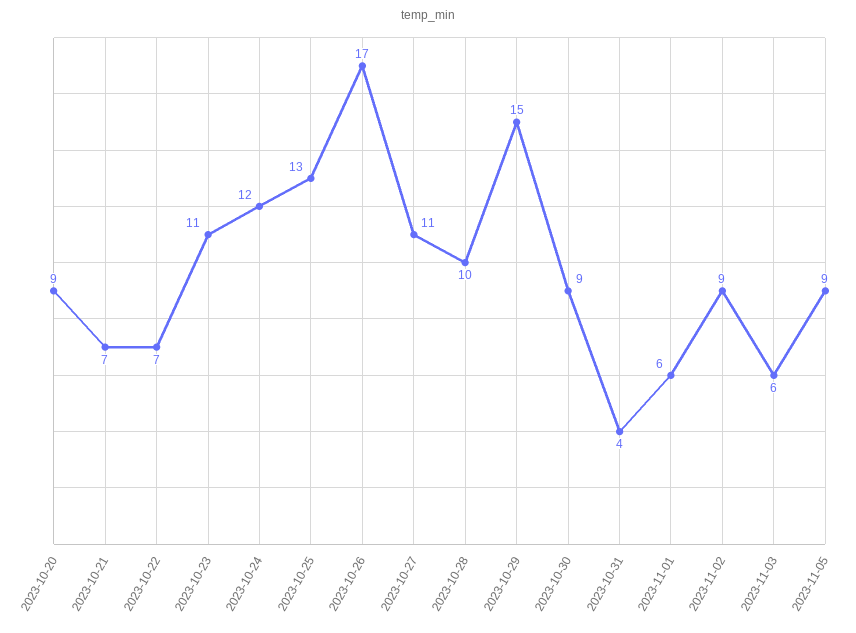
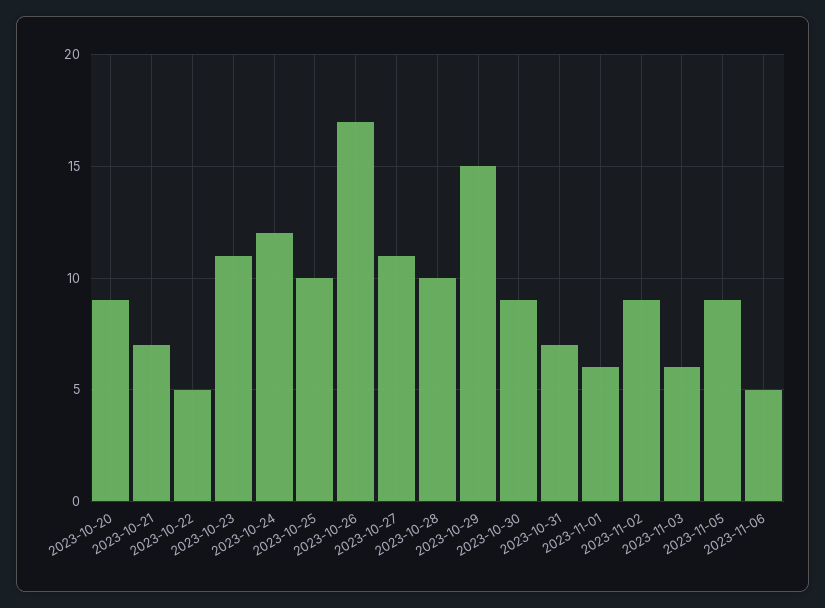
2023-10-22: 7 -> 5
2023-10-25: 13 -> 10
2023-10-31: 4 -> 7
2023-11-06: none -> 5

